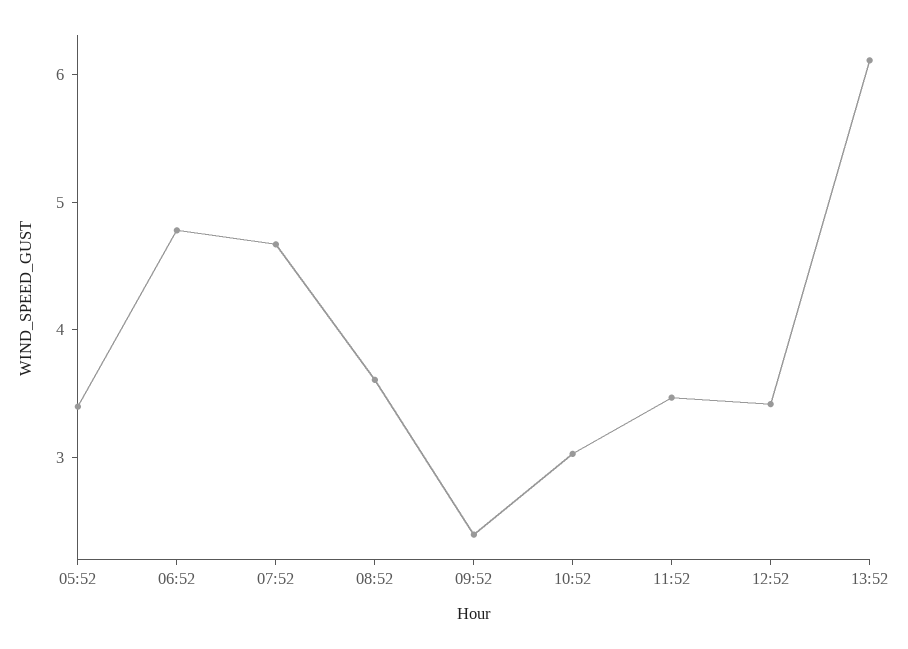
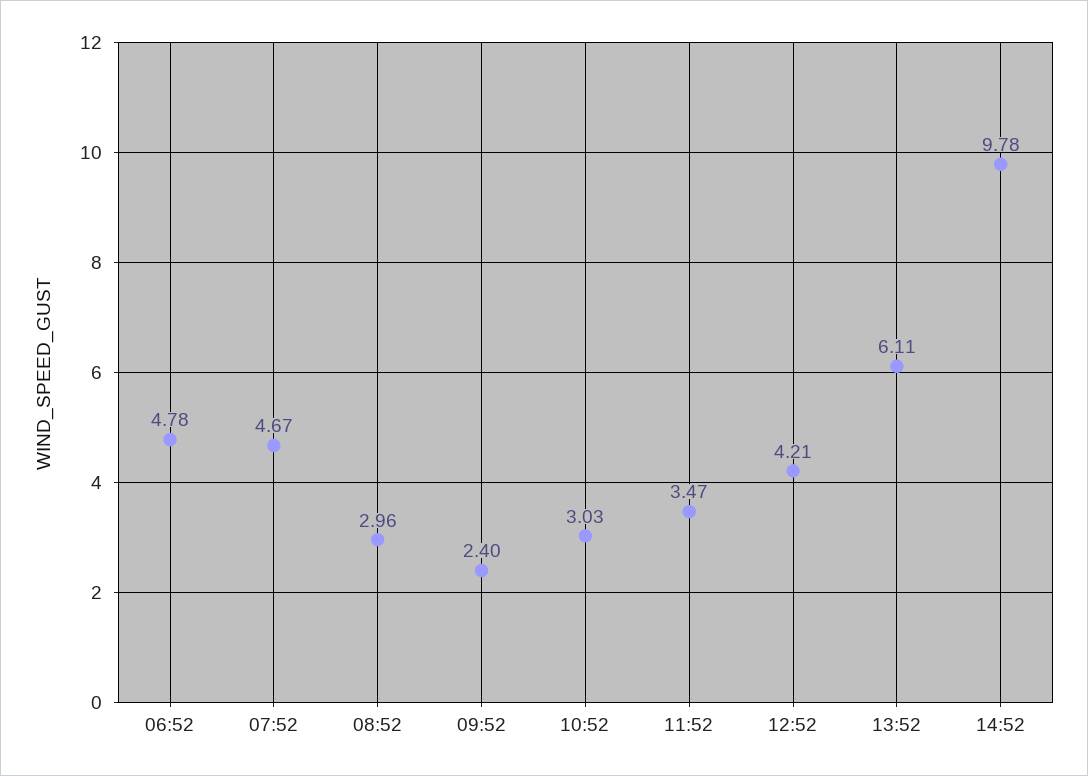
05:52: 3.4 -> none
08:52: 3.6 -> 2.96
12:52: 3.4 -> 4.21
14:52: none -> 9.78

